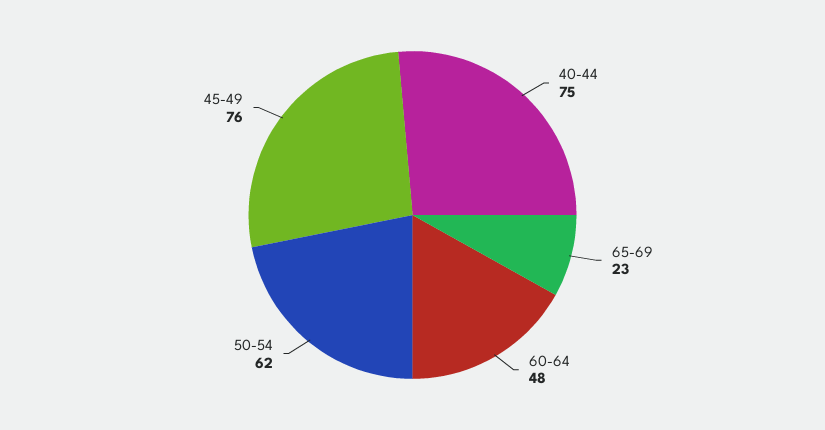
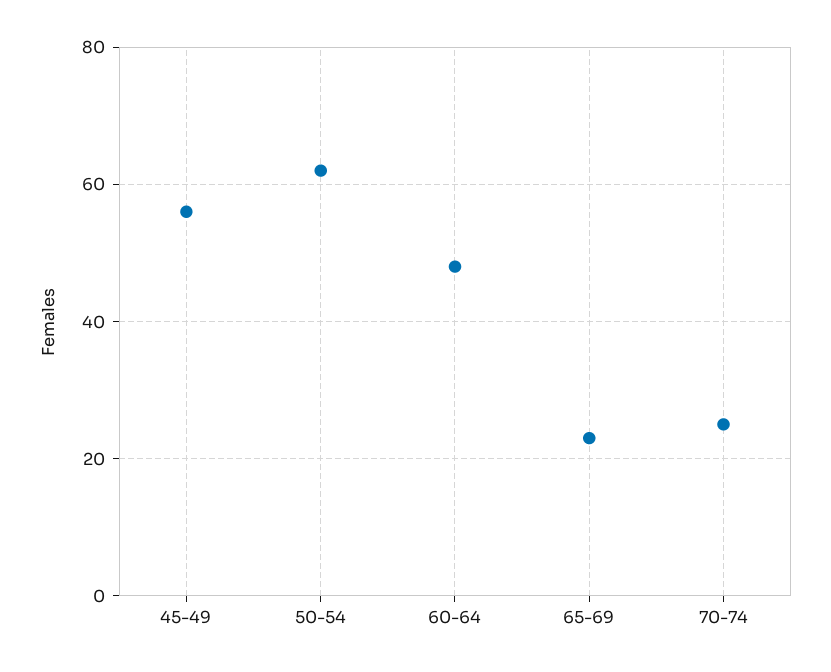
40-44: 75 -> none
45-49: 76 -> 55
70-74: none -> 25

